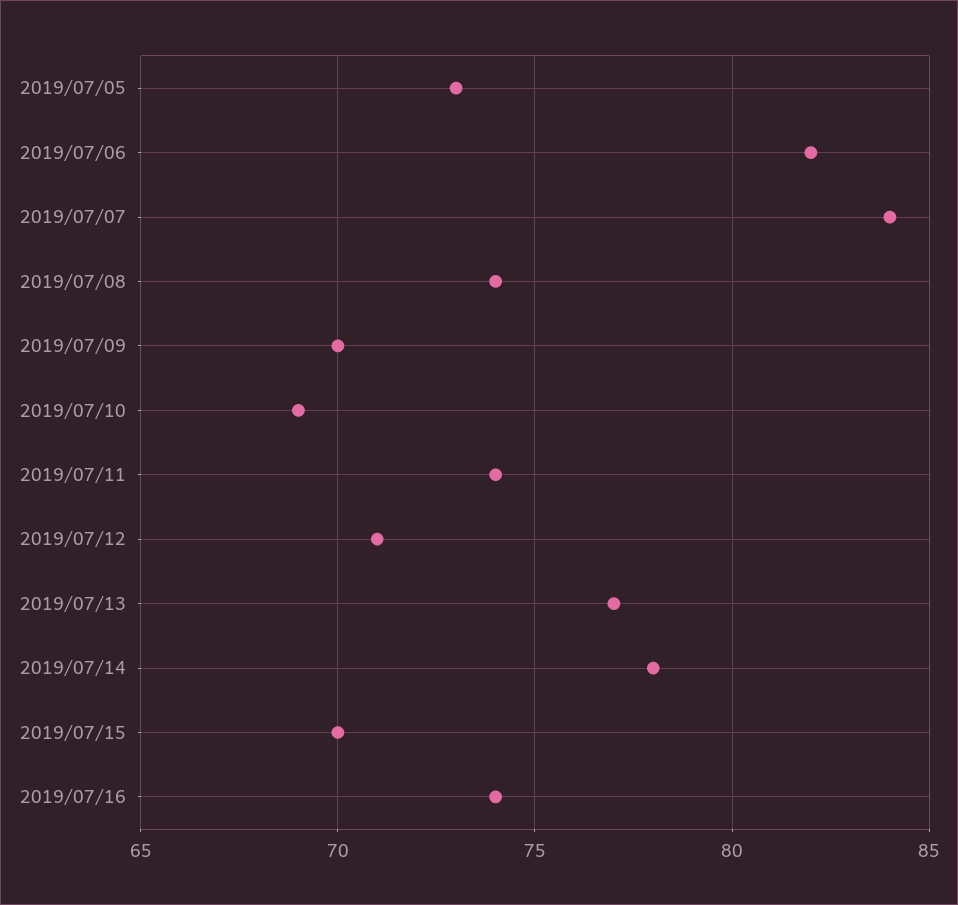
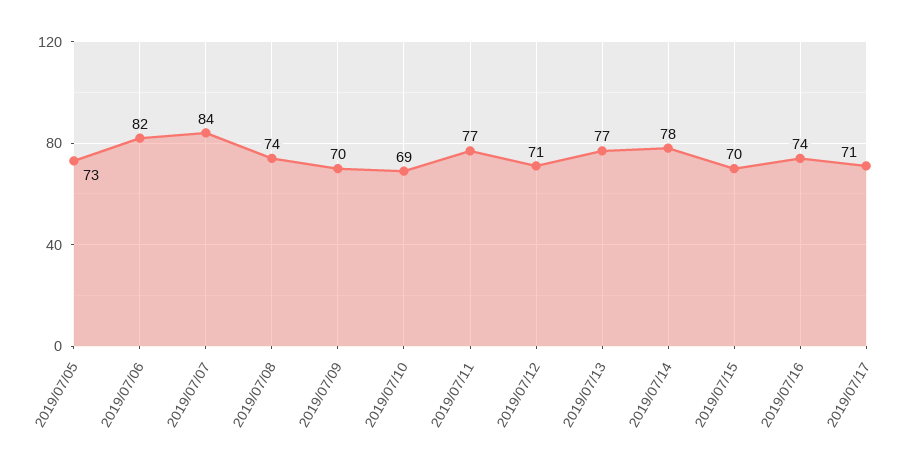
2019/07/11: 74 -> 77
2019/07/17: none -> 71

